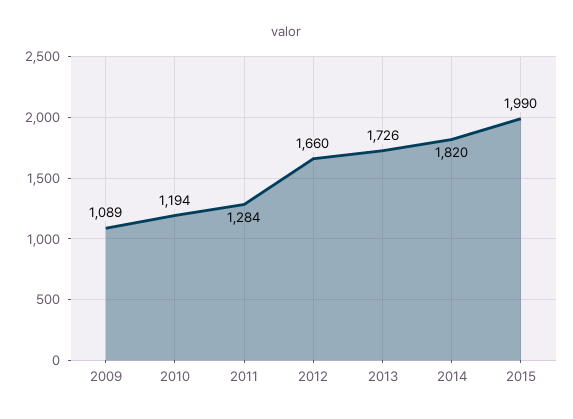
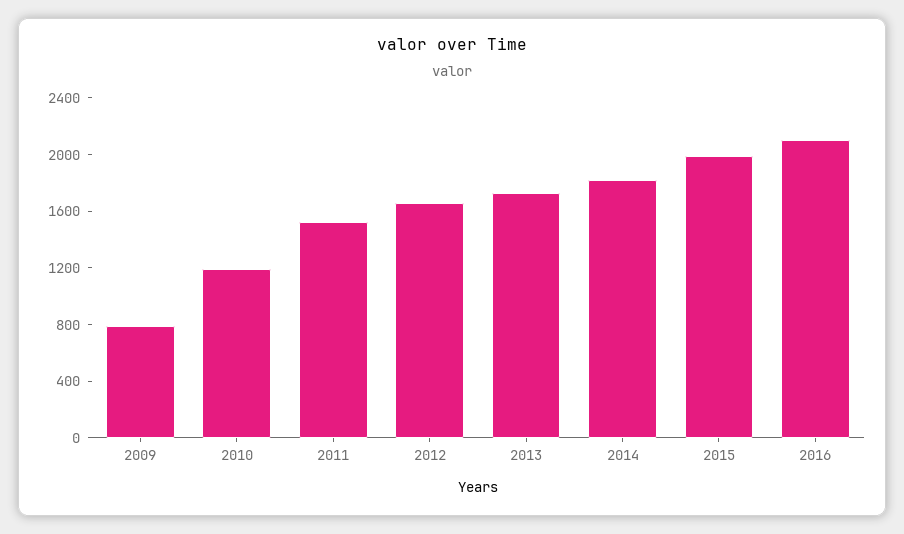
2009: 1089 -> 800
2011: 1284 -> 1500
2016: none -> 2100

